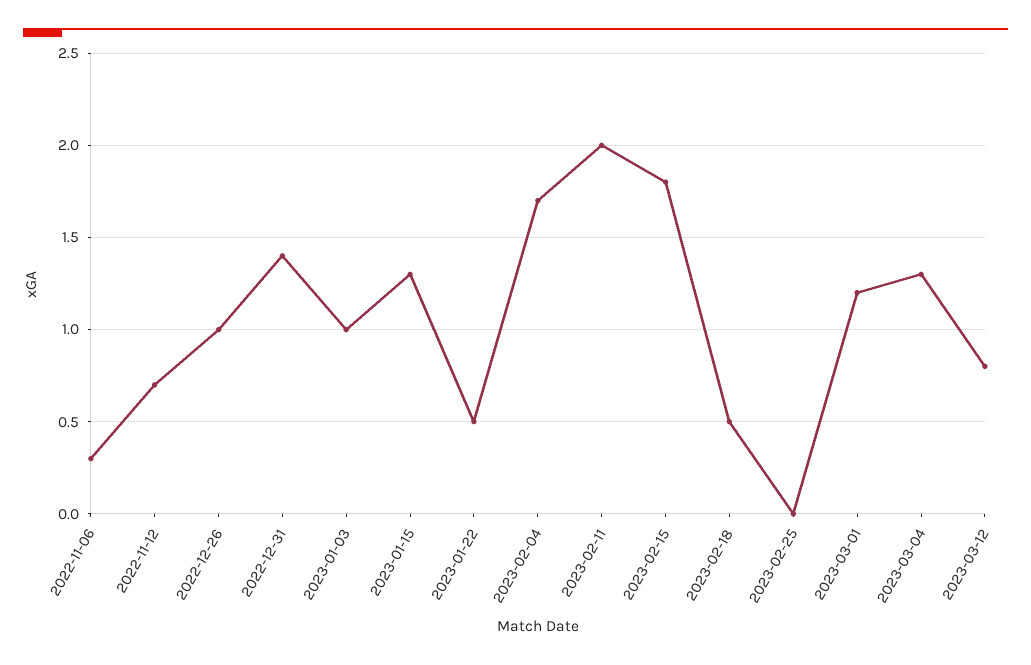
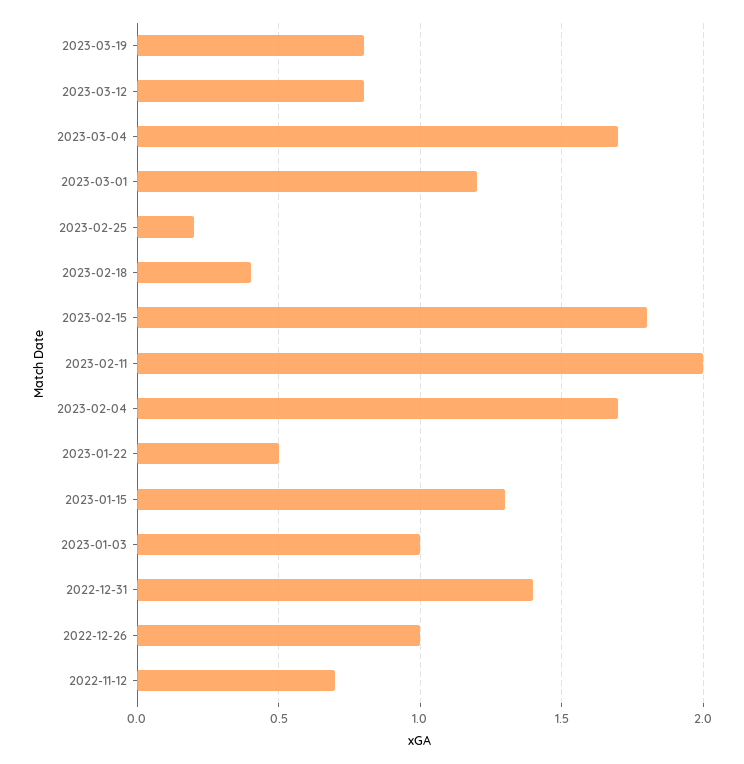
2022-11-06: 0.3 -> none
2023-02-18: 0.5 -> 0.4
2023-02-25: 0 -> 0.2
2023-03-04: 1.3 -> 1.7
2023-03-19: none -> 0.8

